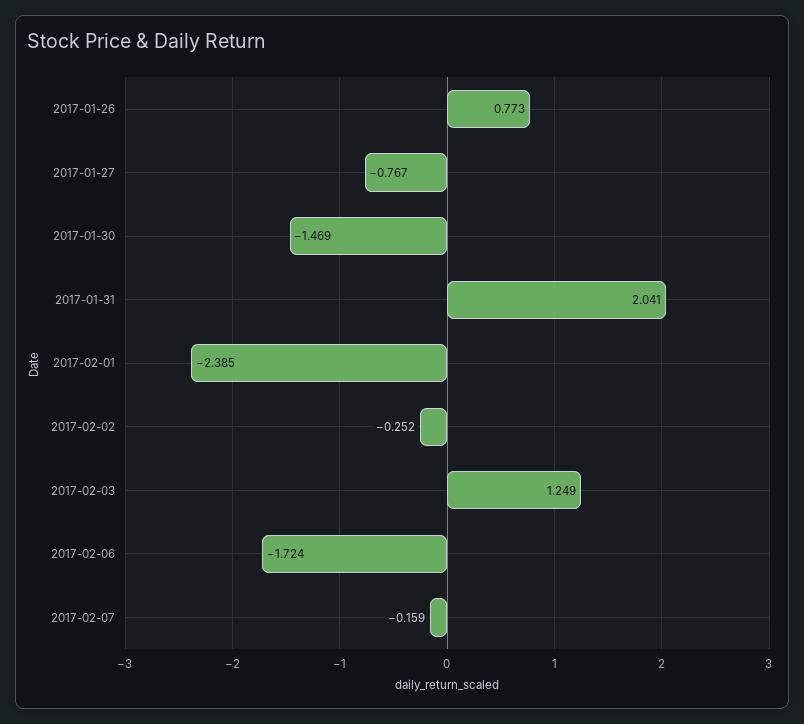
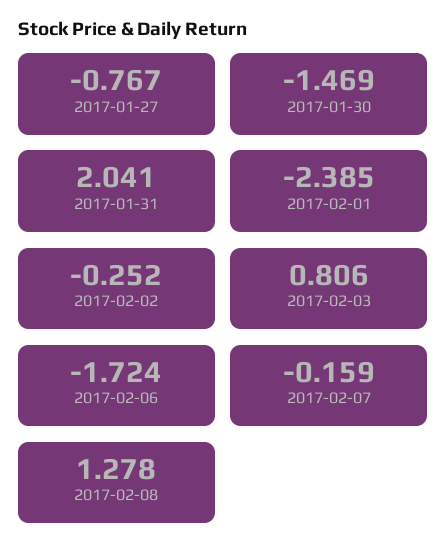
2017-01-26: 0.773 -> none
2017-02-03: 1.249 -> 0.806
2017-02-08: none -> 1.278

